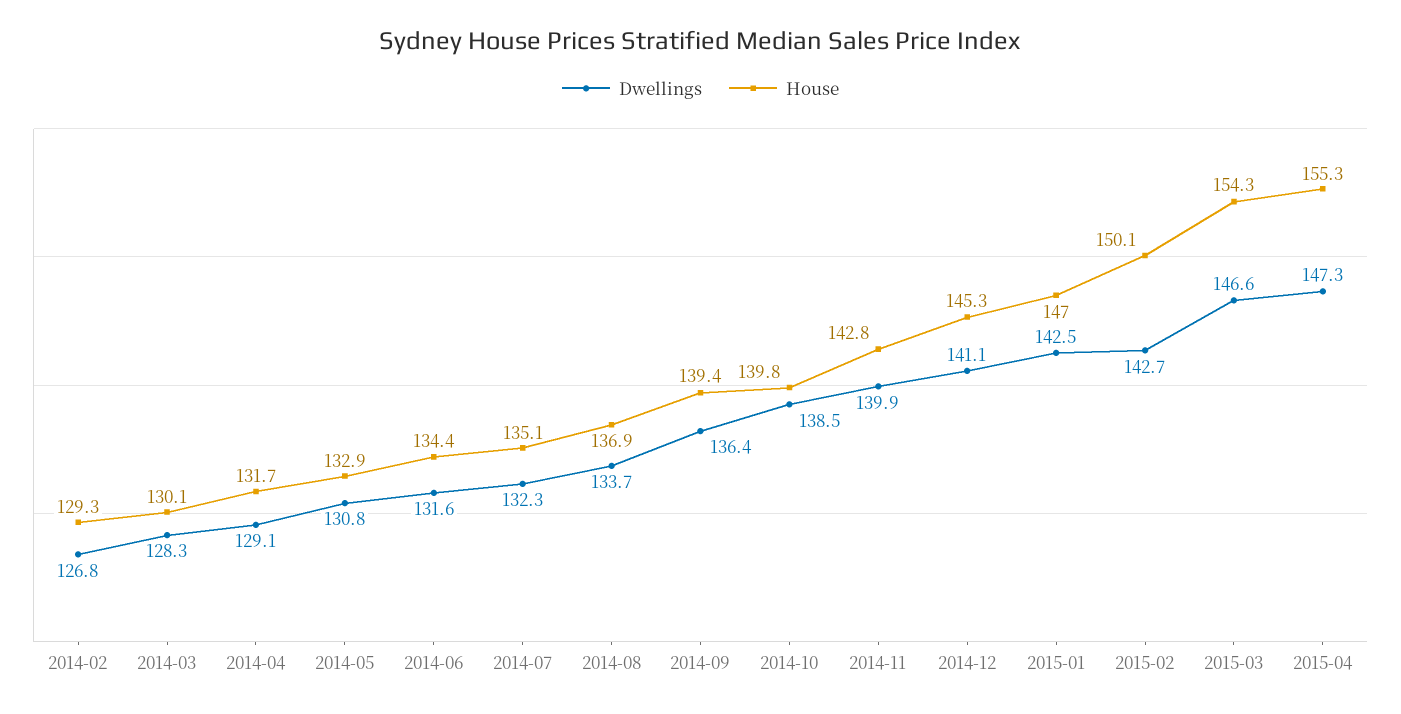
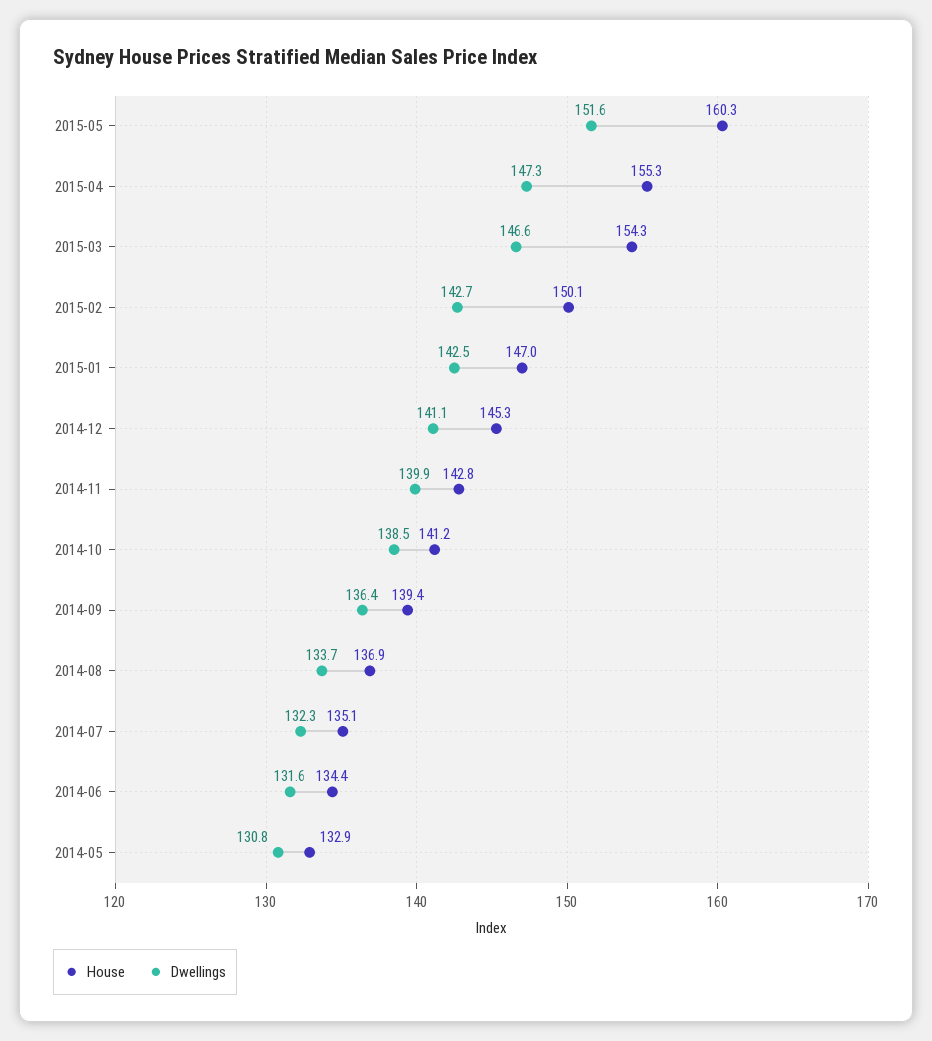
Dwellings, 2014-02: 126.8 -> none
House, 2014-02: 129.3 -> none
Dwellings, 2014-03: 128.3 -> none
House, 2014-03: 130.1 -> none
Dwellings, 2014-04: 129.1 -> none
House, 2014-04: 131.7 -> none
House, 2014-10: 139.8 -> 141.2
House, 2015-05: none -> 160.3
Dwellings, 2015-05: none -> 151.6

